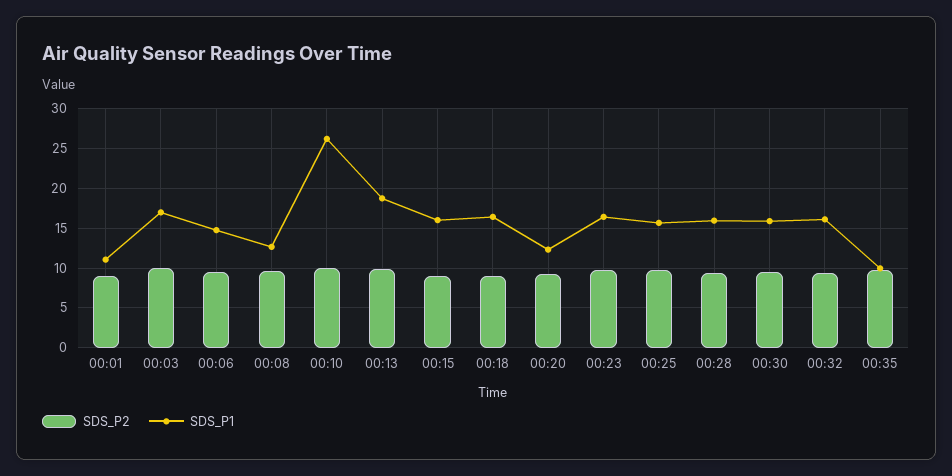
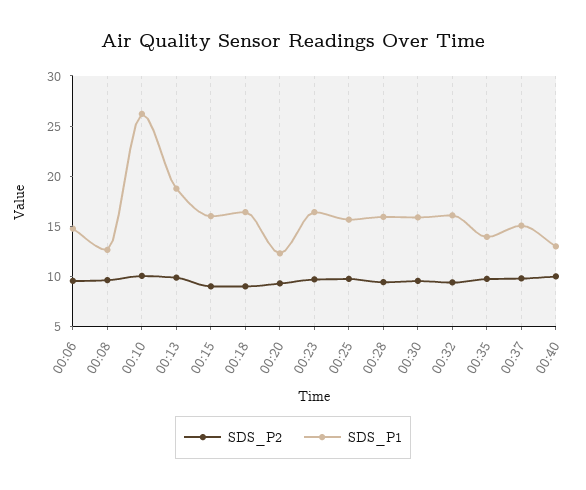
SDS_P2, 00:01: 9 -> none
SDS_P1, 00:01: 11 -> none
SDS_P2, 00:03: 10 -> none
SDS_P1, 00:03: 17 -> none
SDS_P1, 00:35: 10 -> 14
SDS_P2, 00:37: none -> 10
SDS_P1, 00:37: none -> 15
SDS_P2, 00:40: none -> 10
SDS_P1, 00:40: none -> 13

